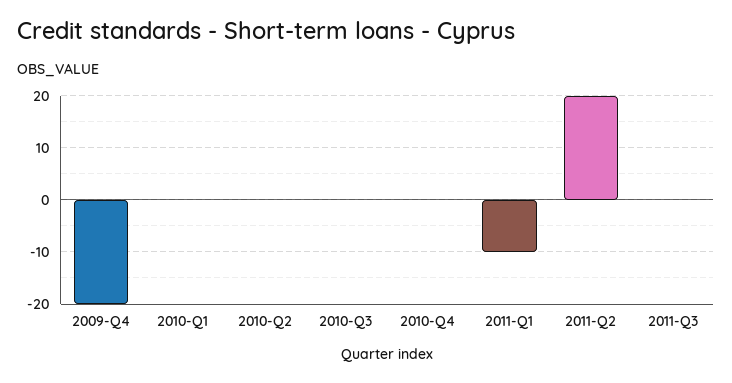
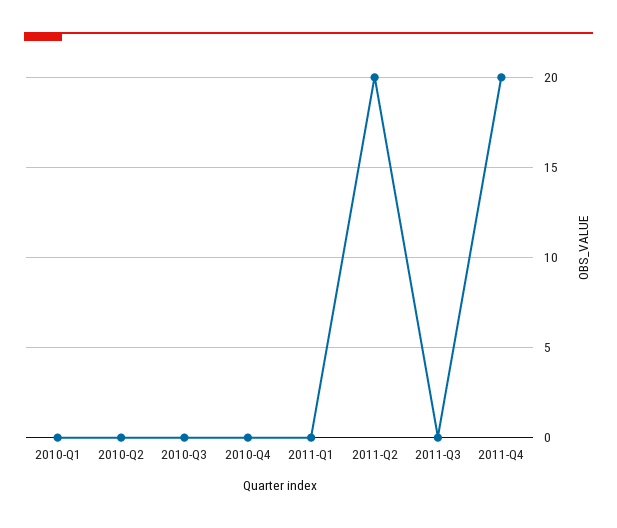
2009-Q4: -20 -> none
2011-Q1: -10 -> 0
2011-Q4: none -> 20

